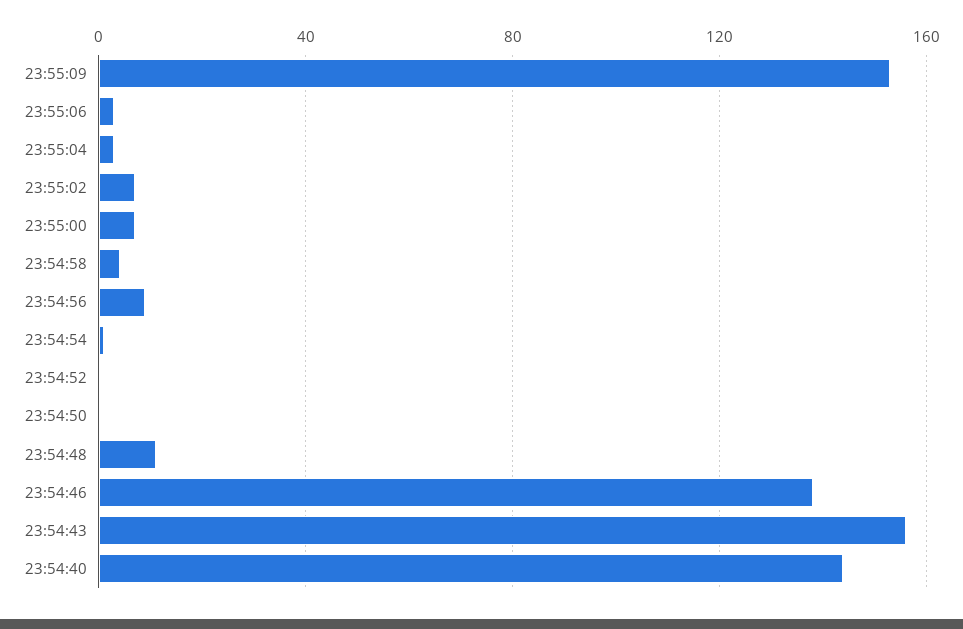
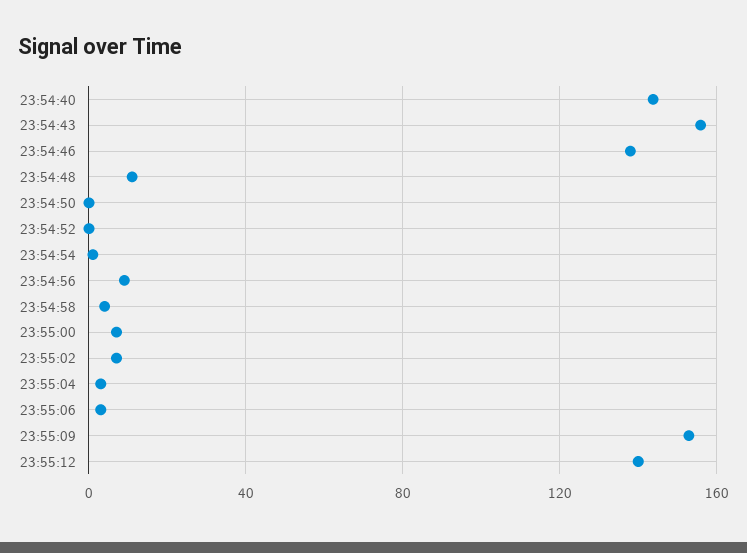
23:55:12: none -> 140

